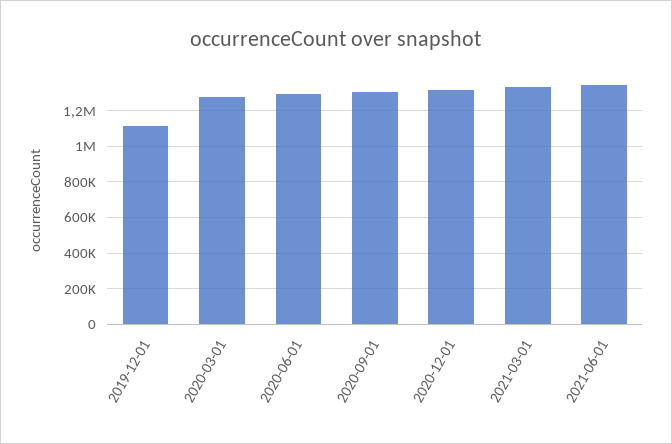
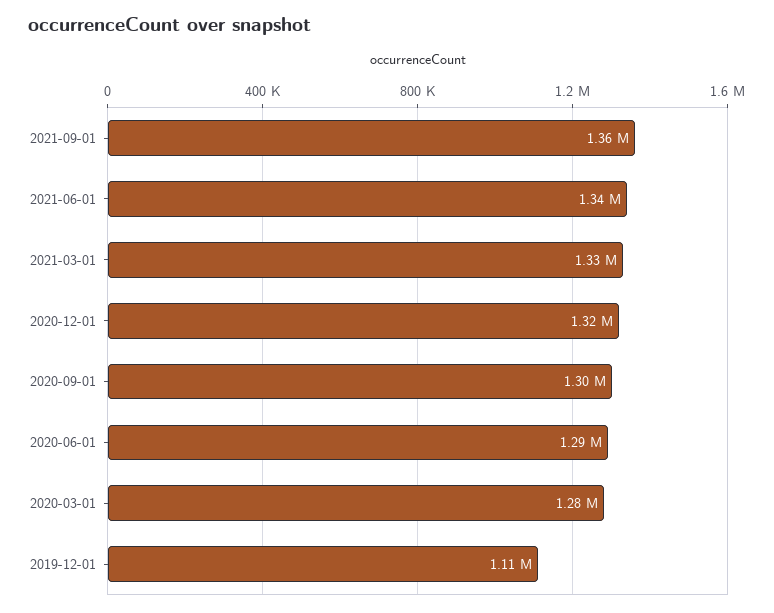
2021-09-01: none -> 1360000

